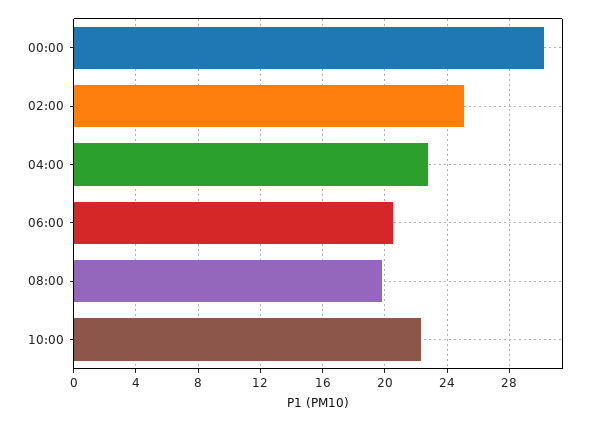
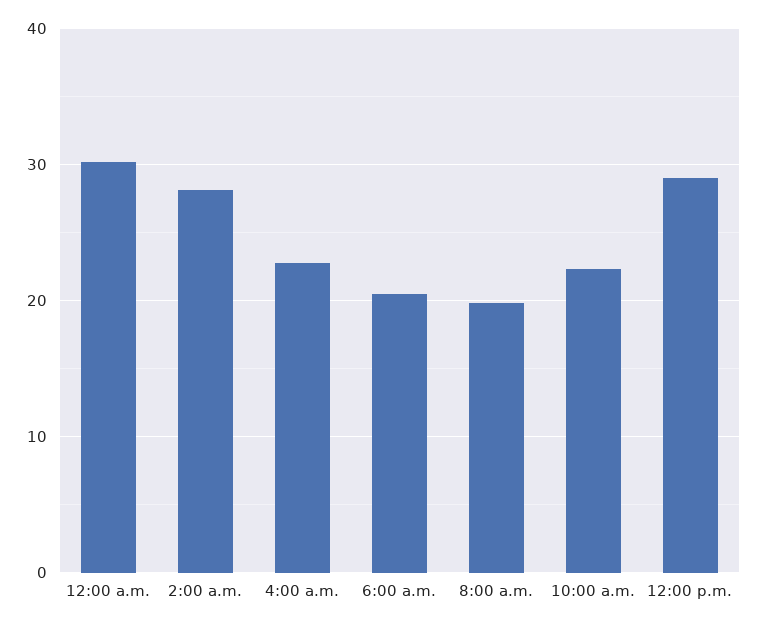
02:00: 25 -> 28
12:00 p.m.: none -> 29

